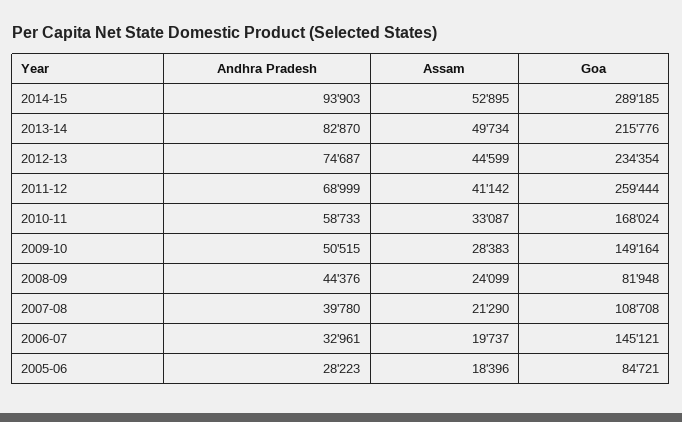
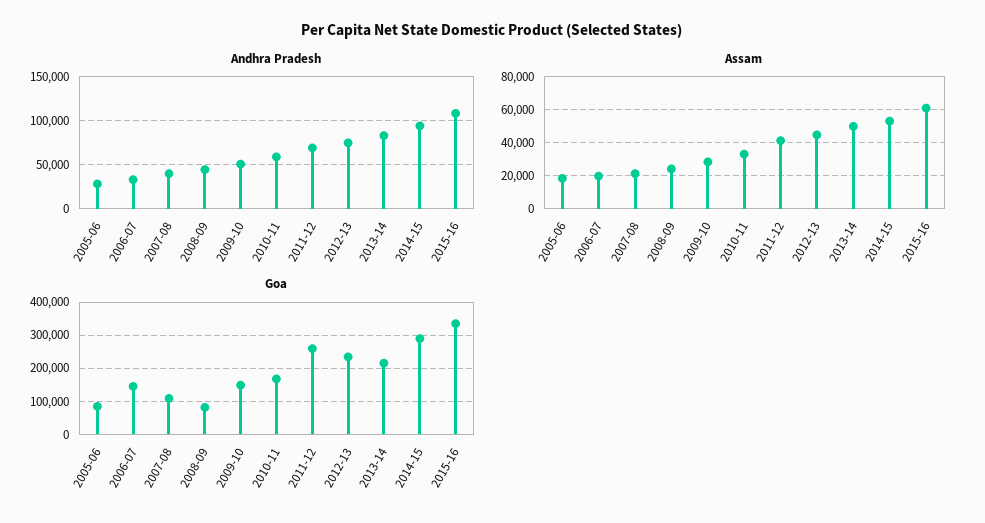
Andhra Pradesh, 2015-16: none -> 110000
Assam, 2015-16: none -> 60000
Goa, 2015-16: none -> 340000

